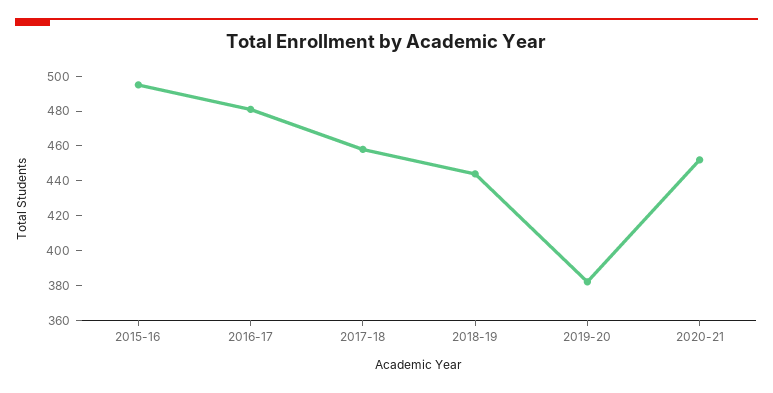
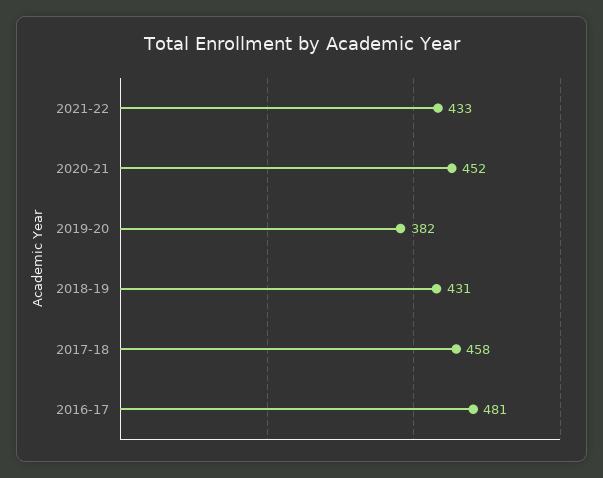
2015-16: 495 -> none
2018-19: 445 -> 431
2021-22: none -> 433

